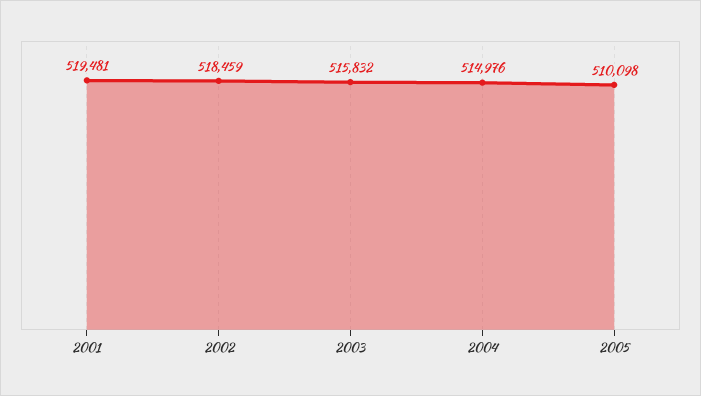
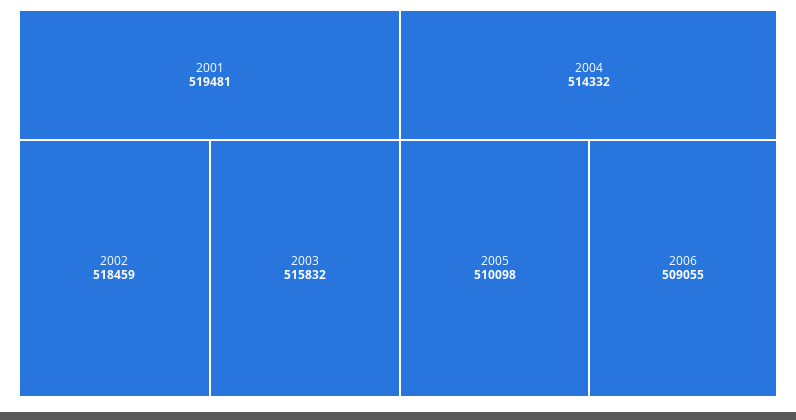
2004: 514976 -> 514332
2006: none -> 509055

